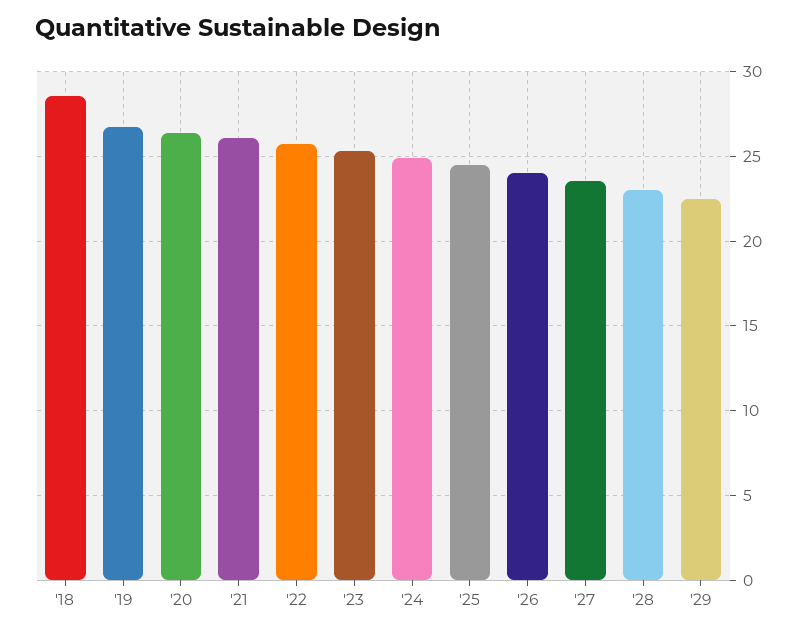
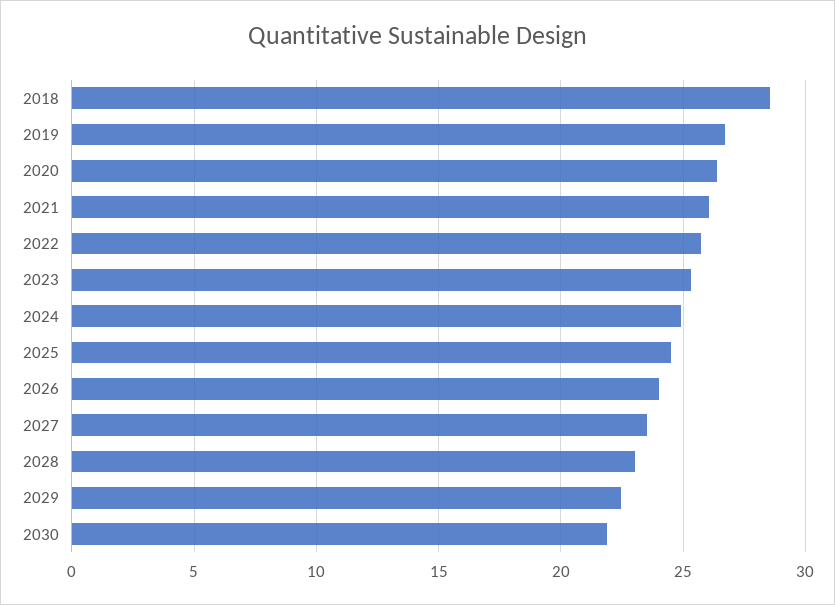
2030: none -> 22

